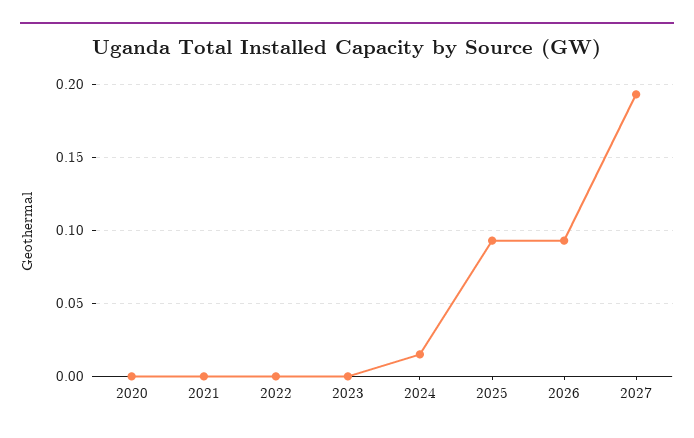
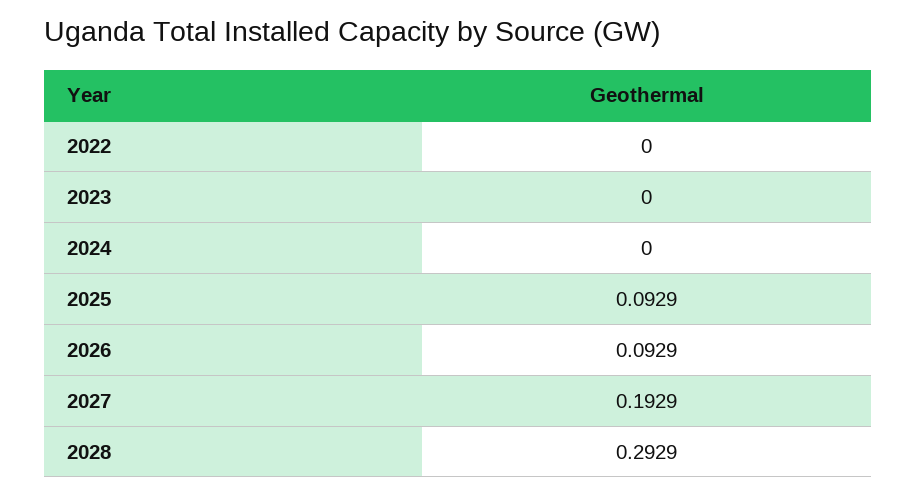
2020: 0 -> none
2021: 0 -> none
2024: 0.015 -> 0
2028: none -> 0.2929

